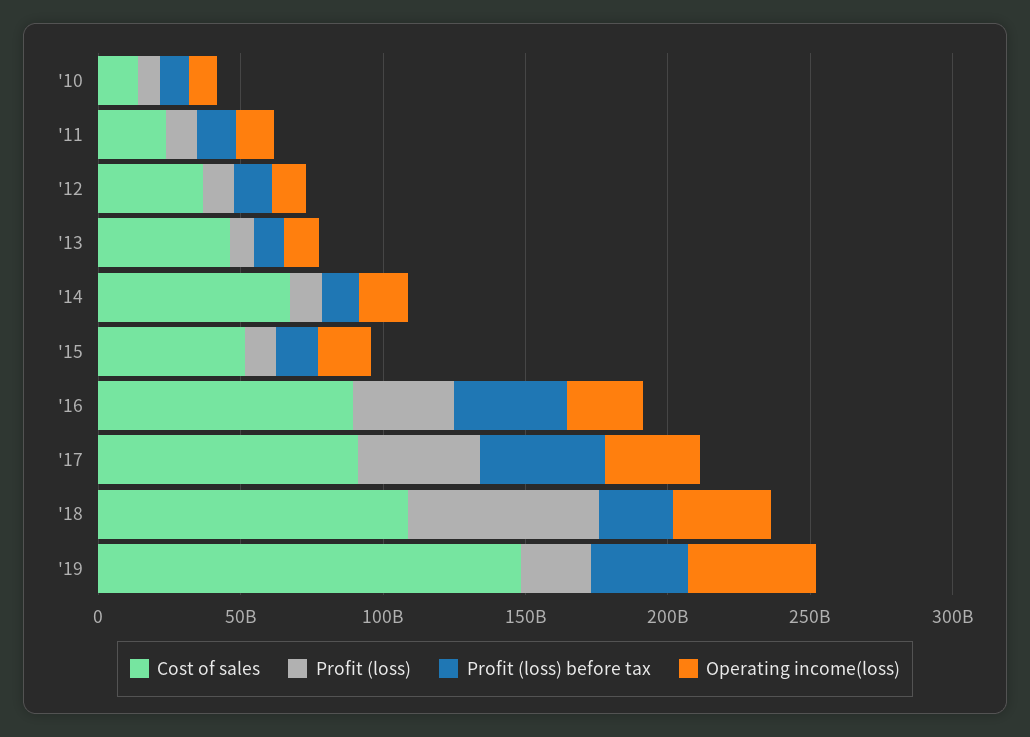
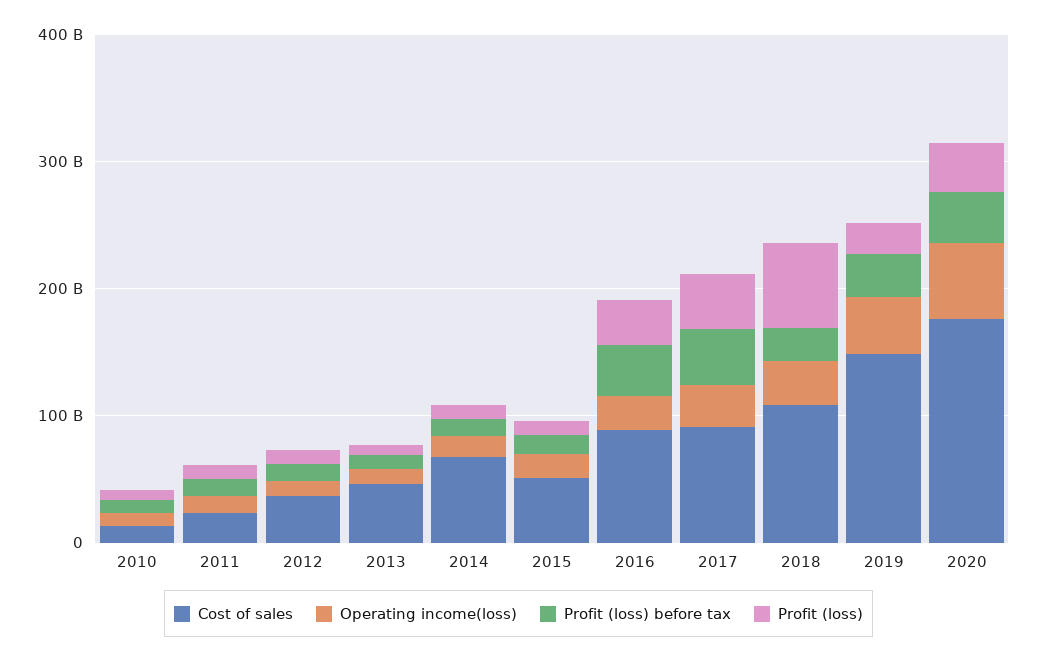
Cost of sales, 2020: none -> 180000000000
Operating income(loss), 2020: none -> 60000000000
Profit (loss) before tax, 2020: none -> 40000000000
Profit (loss), 2020: none -> 40000000000

